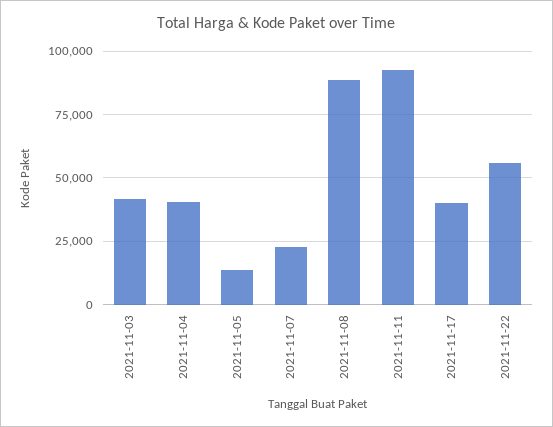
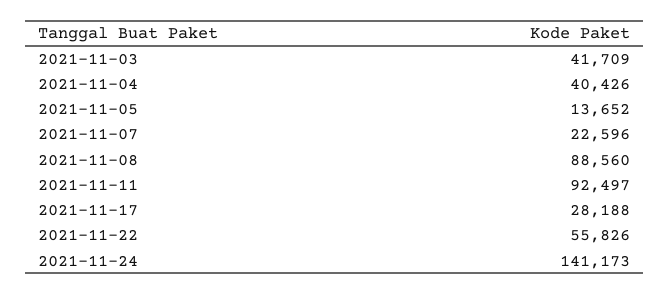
2021-11-17: 40000 -> 28188
2021-11-24: none -> 141173

